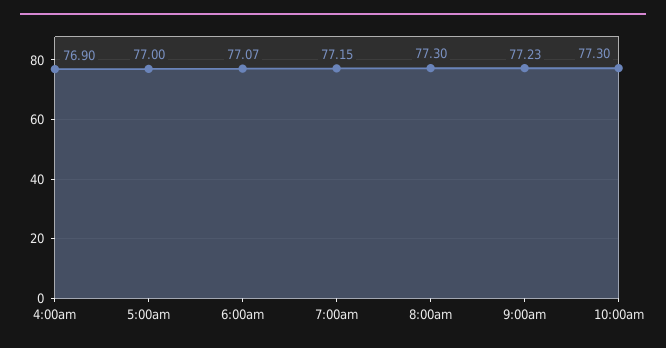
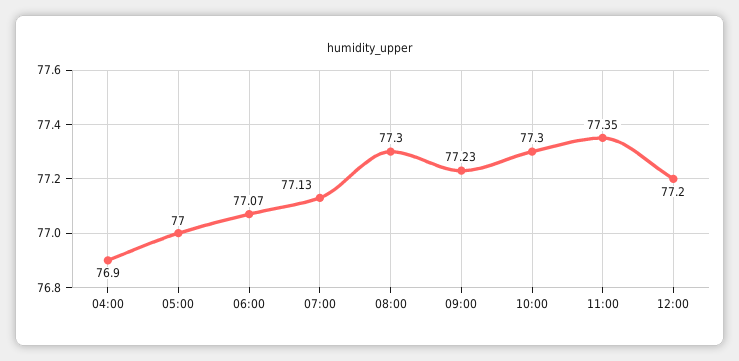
7:00am: 77.15 -> 77.13
11:00: none -> 77.35
12:00: none -> 77.2

